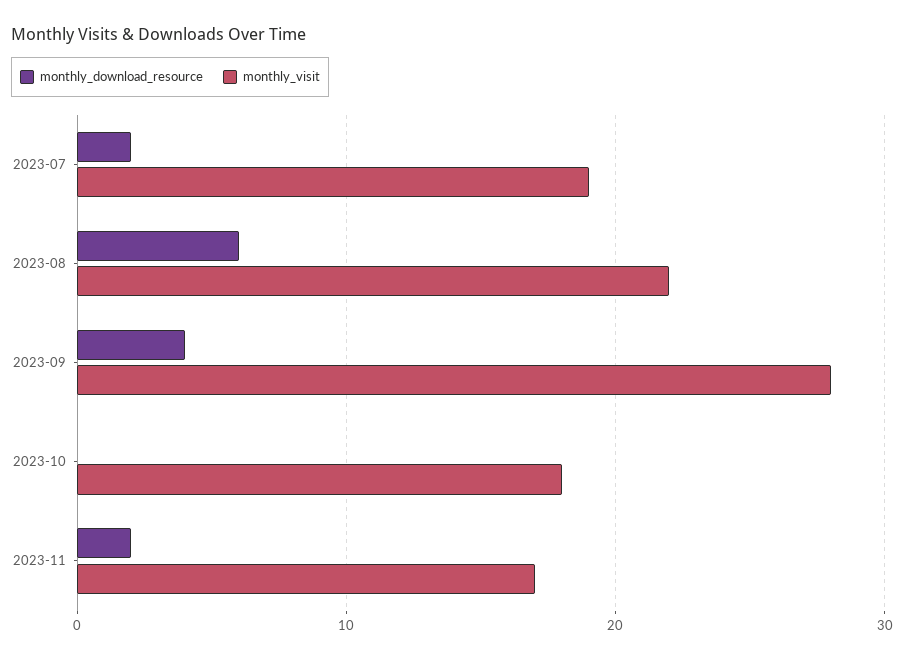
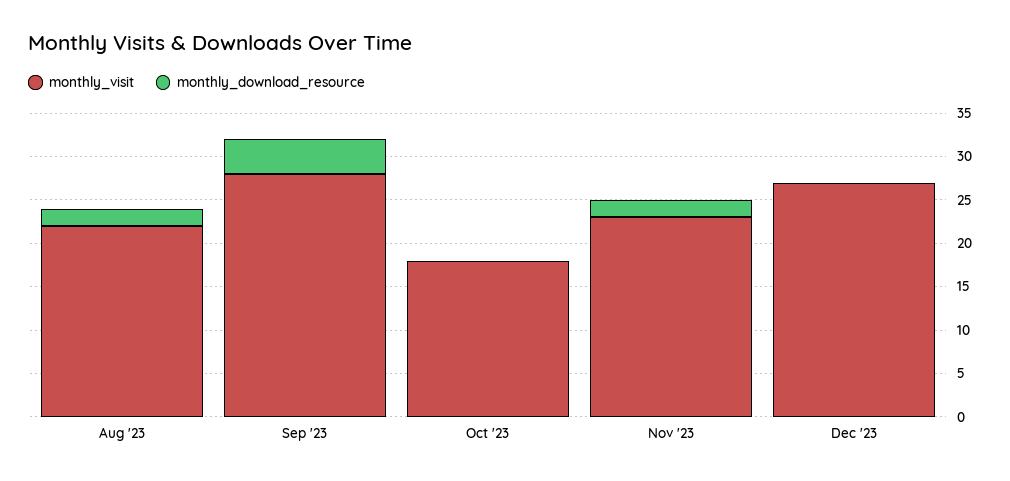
monthly_download_resource, 2023-07: 2 -> none
monthly_visit, 2023-07: 19 -> none
monthly_download_resource, 2023-08: 6 -> 2
monthly_visit, 2023-11: 17 -> 23
monthly_visit, Dec '23: none -> 27
monthly_download_resource, Dec '23: none -> 0

